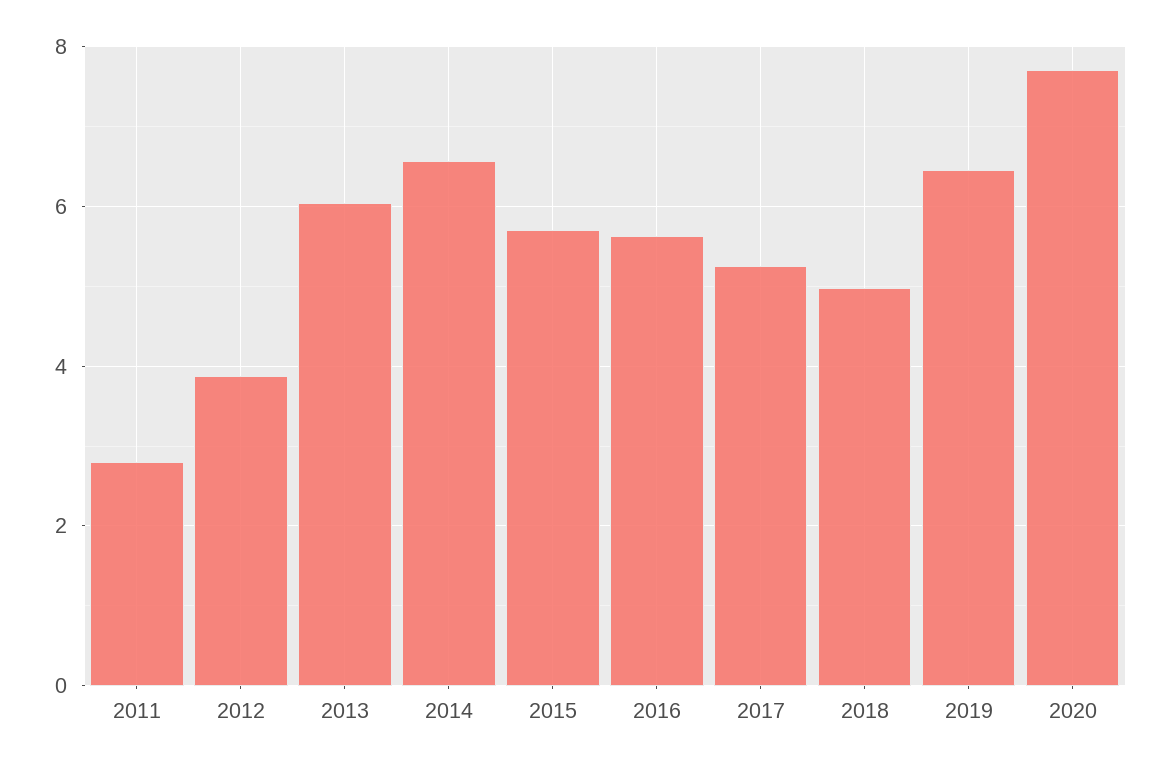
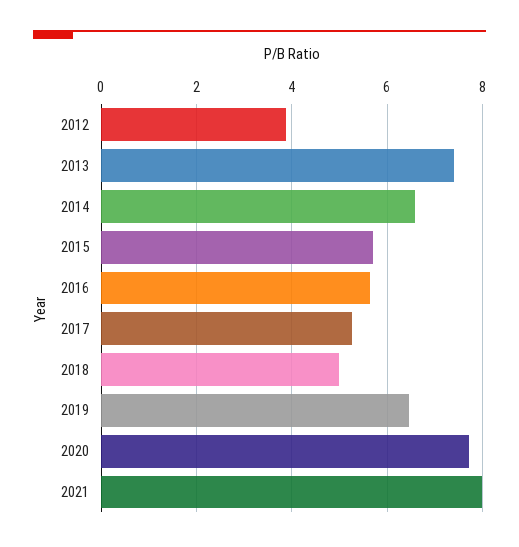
2011: 2.8 -> none
2013: 6 -> 7.4
2021: none -> 8

